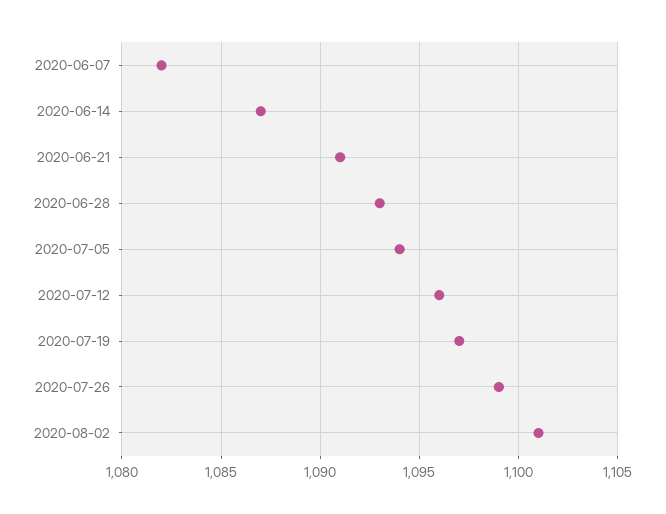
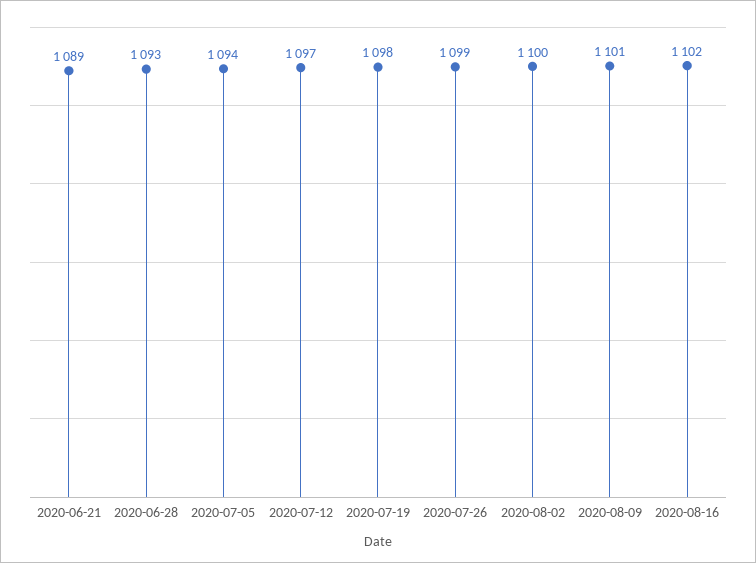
2020-06-07: 1082 -> none
2020-06-14: 1087 -> none
2020-06-21: 1091 -> 1089
2020-07-12: 1096 -> 1097
2020-07-19: 1097 -> 1098
2020-08-02: 1101 -> 1100
2020-08-09: none -> 1101
2020-08-16: none -> 1102

